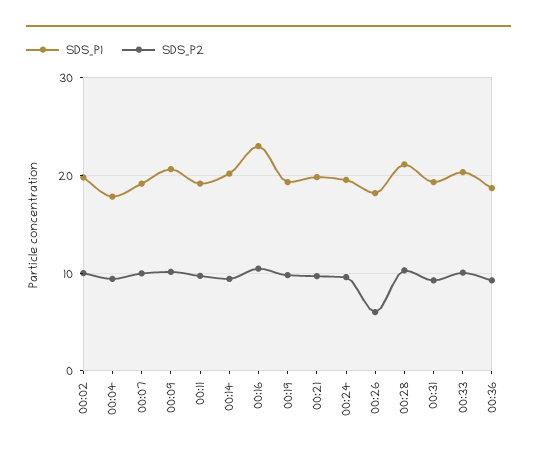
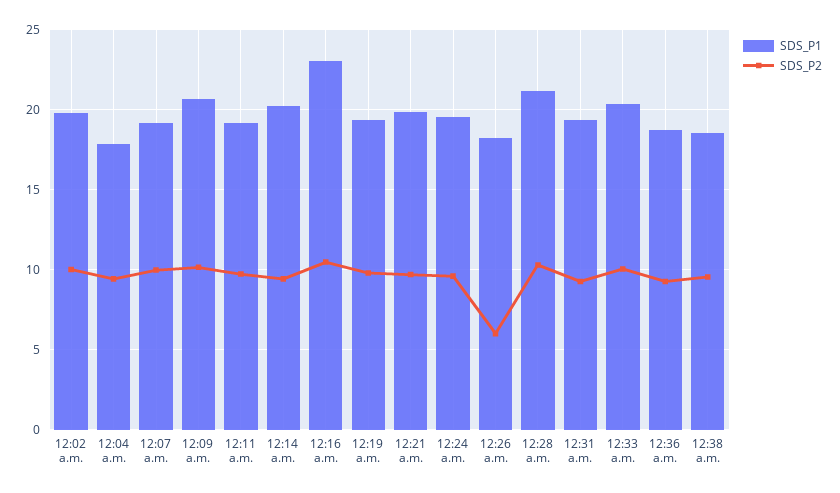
SDS_P1, 12:38 a.m.: none -> 18.5
SDS_P2, 12:38 a.m.: none -> 9.5

